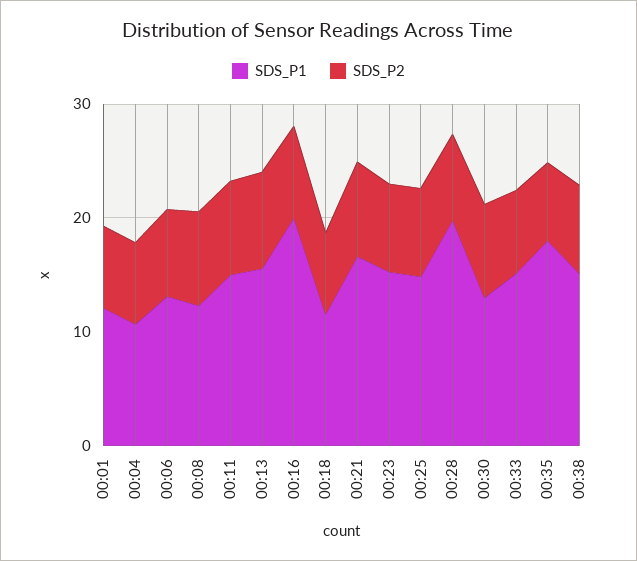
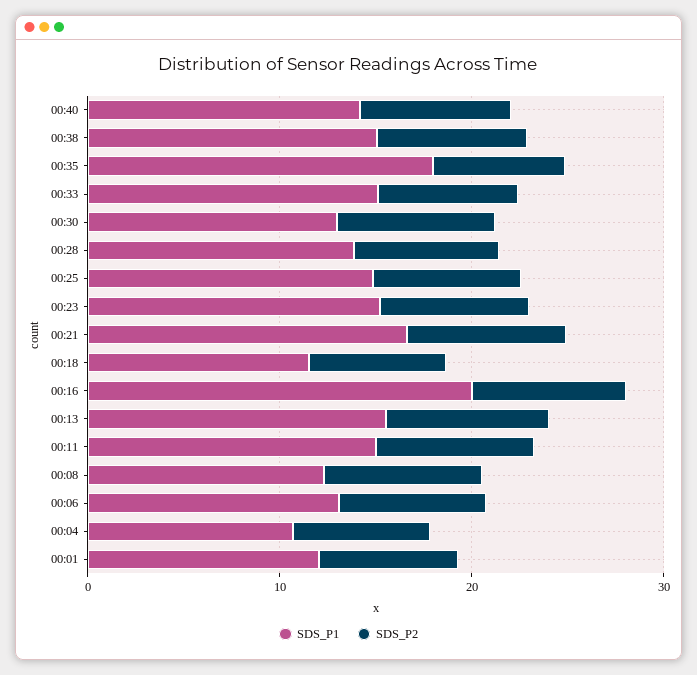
SDS_P1, 00:28: 20 -> 14
SDS_P1, 00:40: none -> 14
SDS_P2, 00:40: none -> 8

